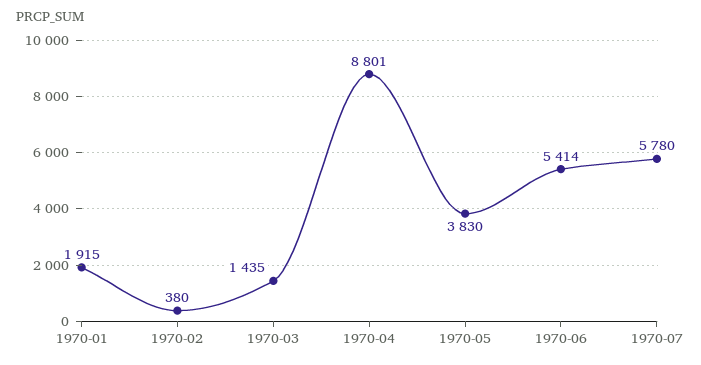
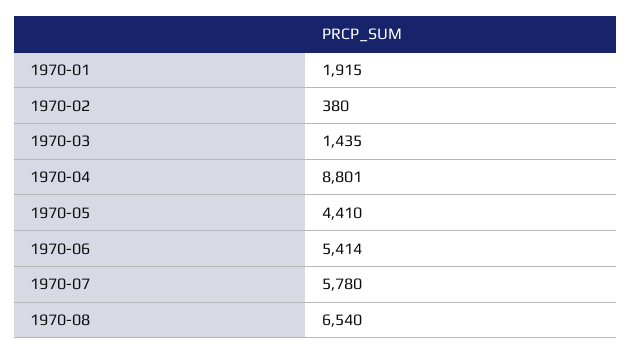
1970-05: 3830 -> 4410
1970-08: none -> 6540

